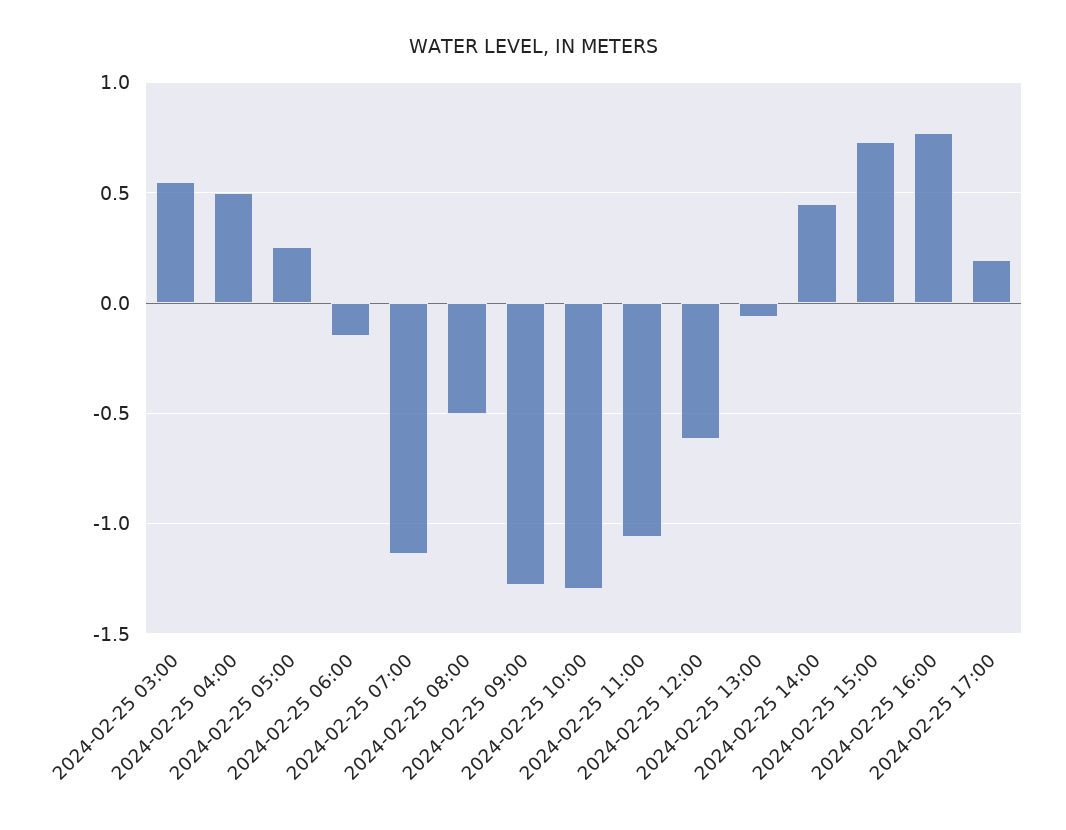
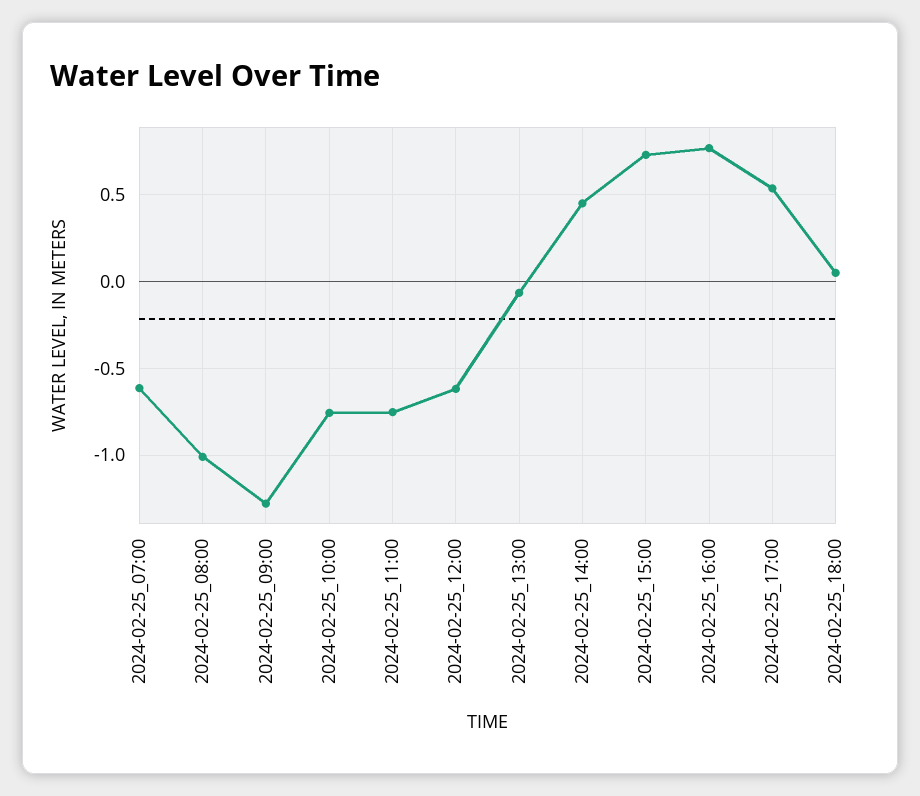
2024-02-25 03:00: 0.55 -> none
2024-02-25 04:00: 0.5 -> none
2024-02-25 05:00: 0.25 -> none
2024-02-25 06:00: -0.15 -> none
2024-02-25 07:00: -1.15 -> -0.6
2024-02-25 08:00: -0.5 -> -1
2024-02-25 10:00: -1.3 -> -0.75
2024-02-25 11:00: -1.05 -> -0.75
2024-02-25 17:00: 0.2 -> 0.55
2024-02-25_18:00: none -> 0.05

